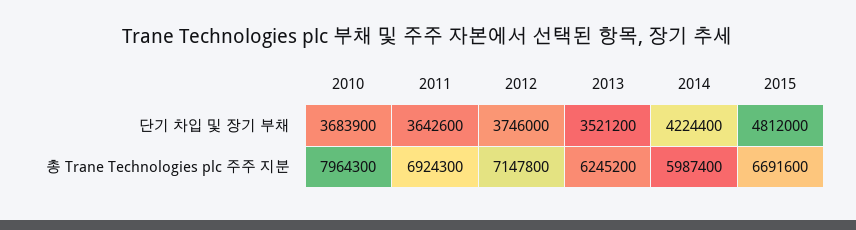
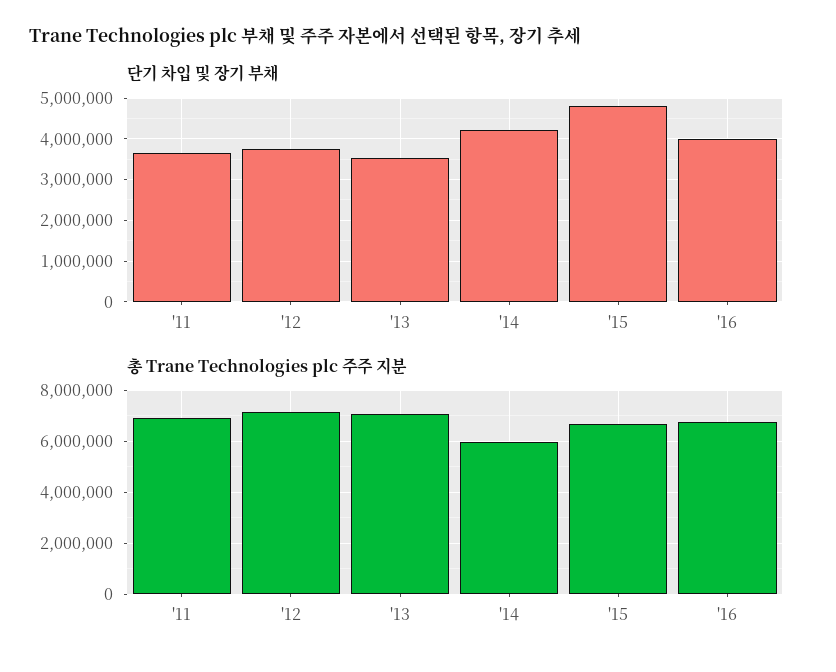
단기 차입 및 장기 부채, 2010: 3683900 -> none
총 Trane Technologies plc 주주 지분, 2010: 7964300 -> none
총 Trane Technologies plc 주주 지분, 2013: 6245200 -> 7000000
단기 차입 및 장기 부채, '16: none -> 4000000
총 Trane Technologies plc 주주 지분, '16: none -> 6750000

